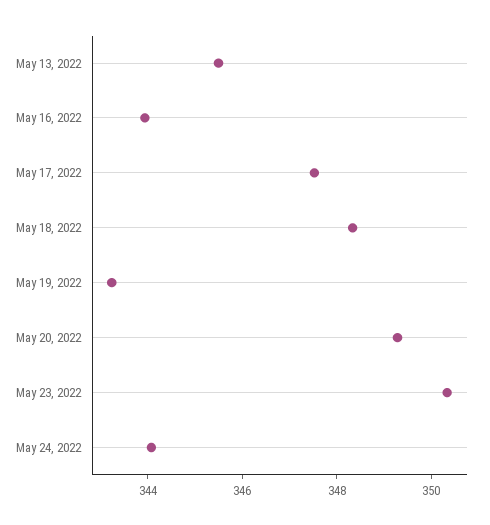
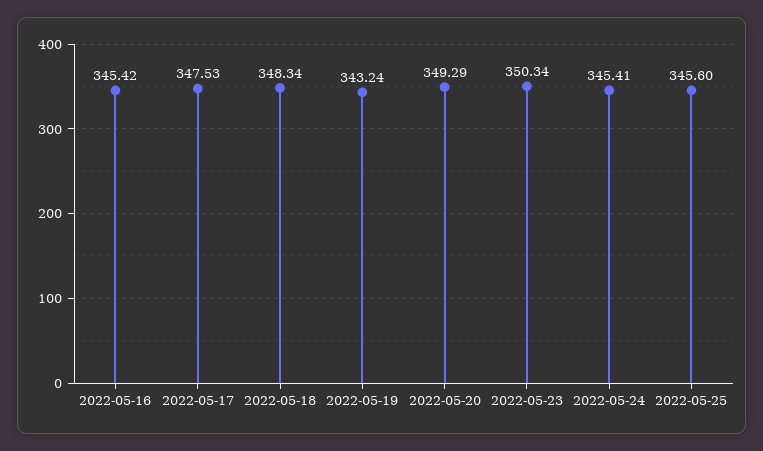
May 13, 2022: 345.5 -> none
May 16, 2022: 344 -> 345.42
May 24, 2022: 344 -> 345.41
2022-05-25: none -> 345.6

